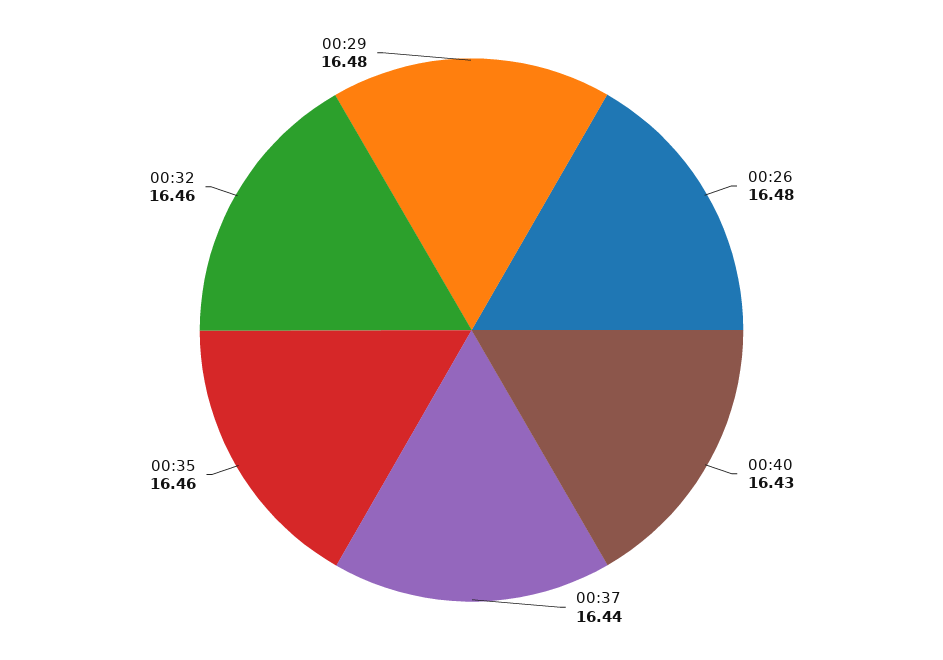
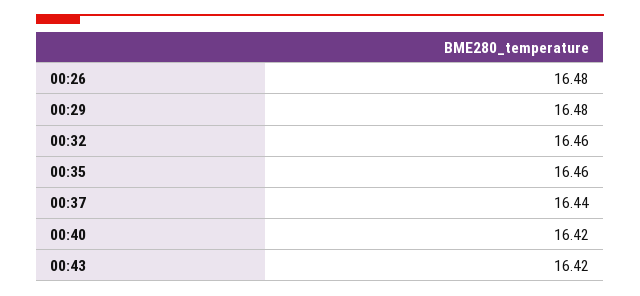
00:40: 16.43 -> 16.42
00:43: none -> 16.42

